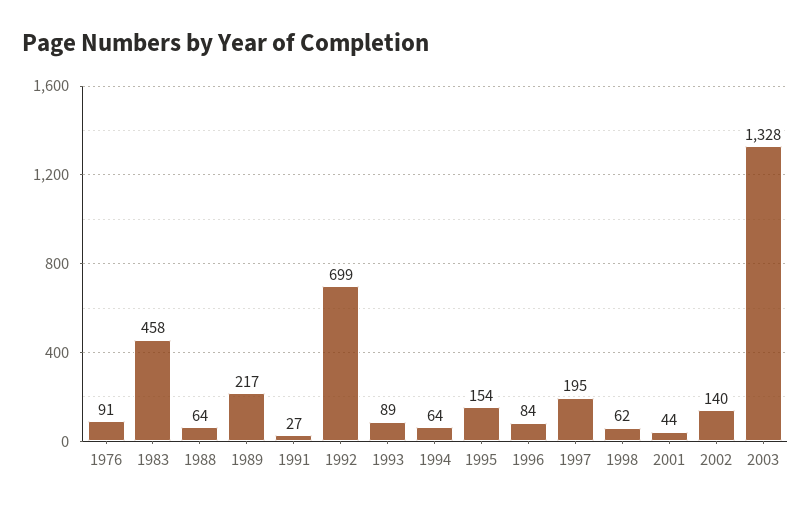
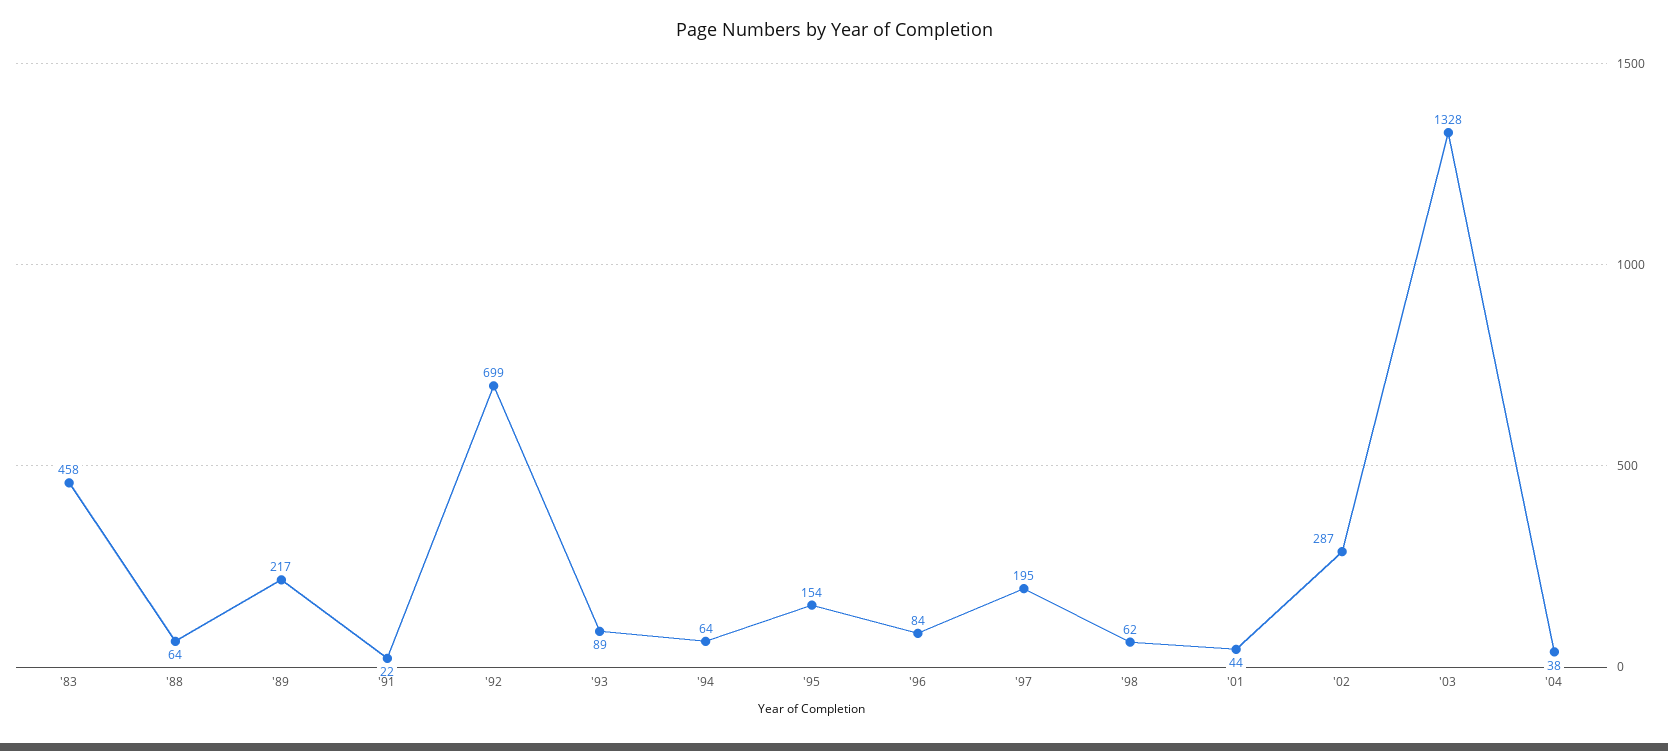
1976: 91 -> none
1991: 27 -> 22
2002: 140 -> 287
'04: none -> 38

